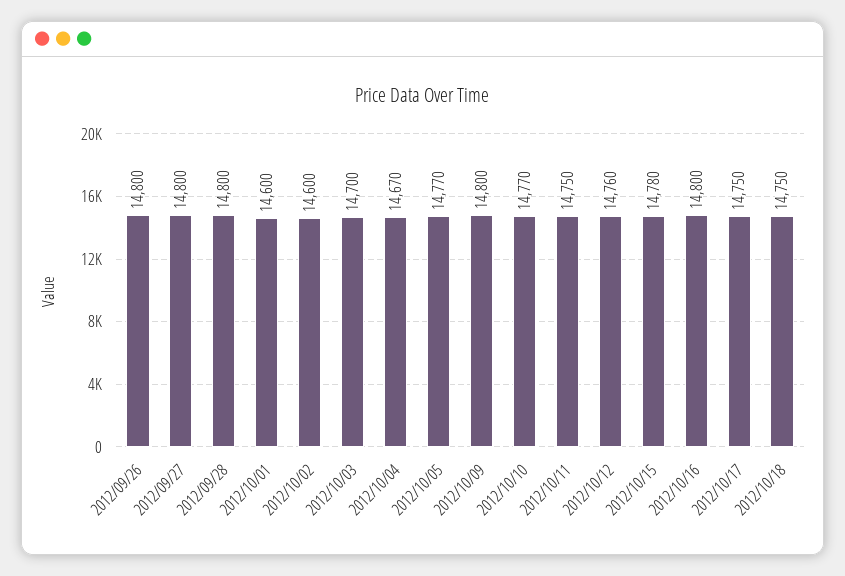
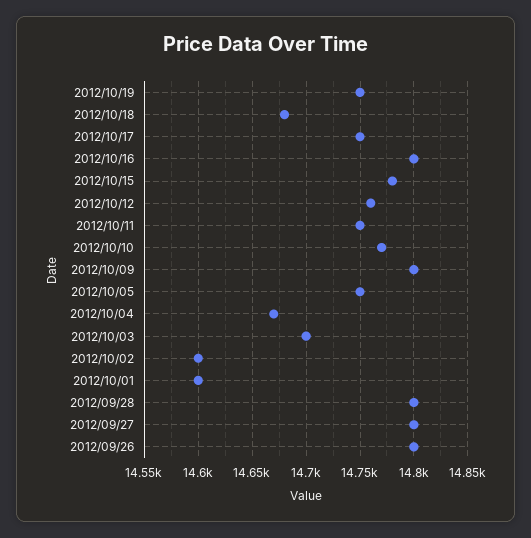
2012/10/05: 14770 -> 14750
2012/10/18: 14750 -> 14680
2012/10/19: none -> 14750

